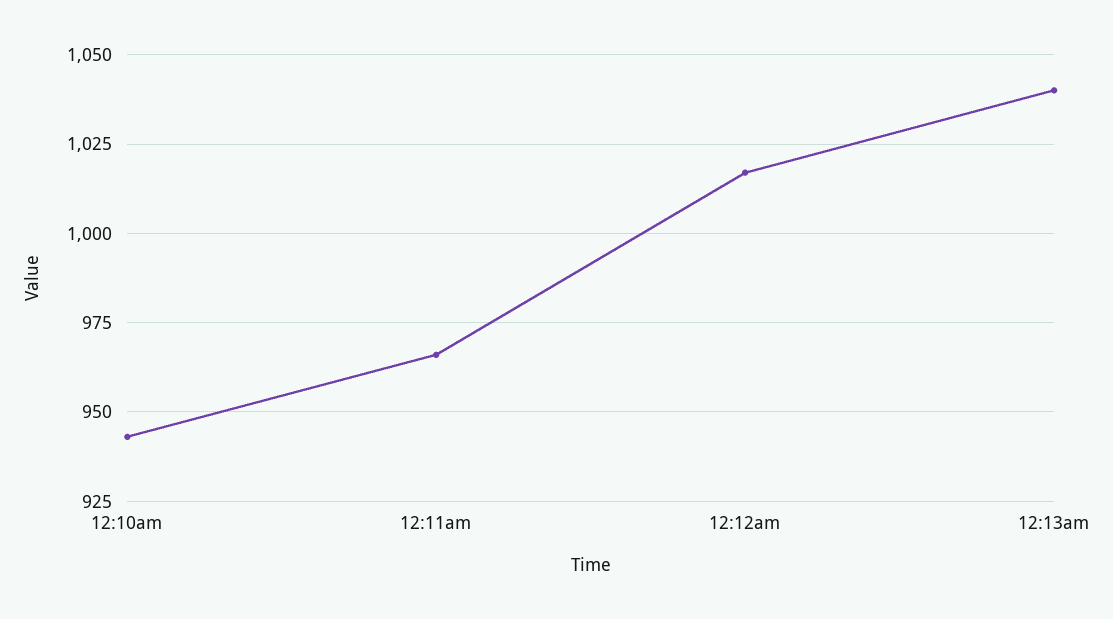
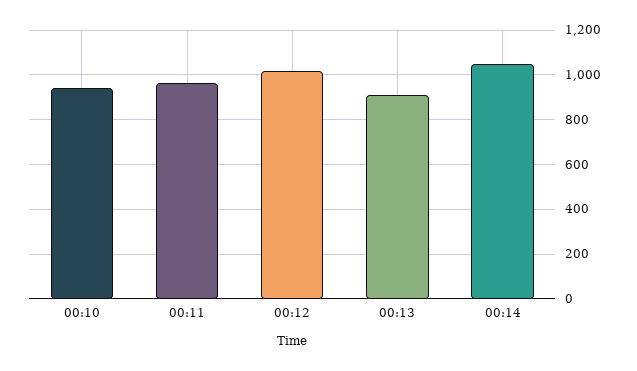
12:13am: 1040 -> 900
00:14: none -> 1050

